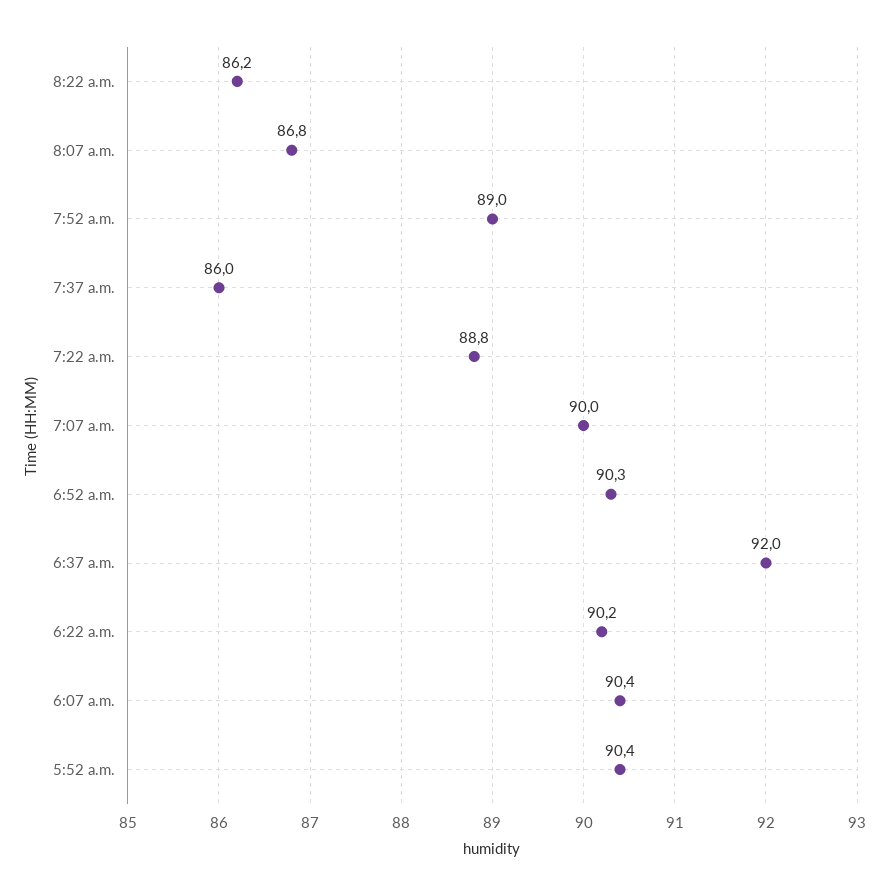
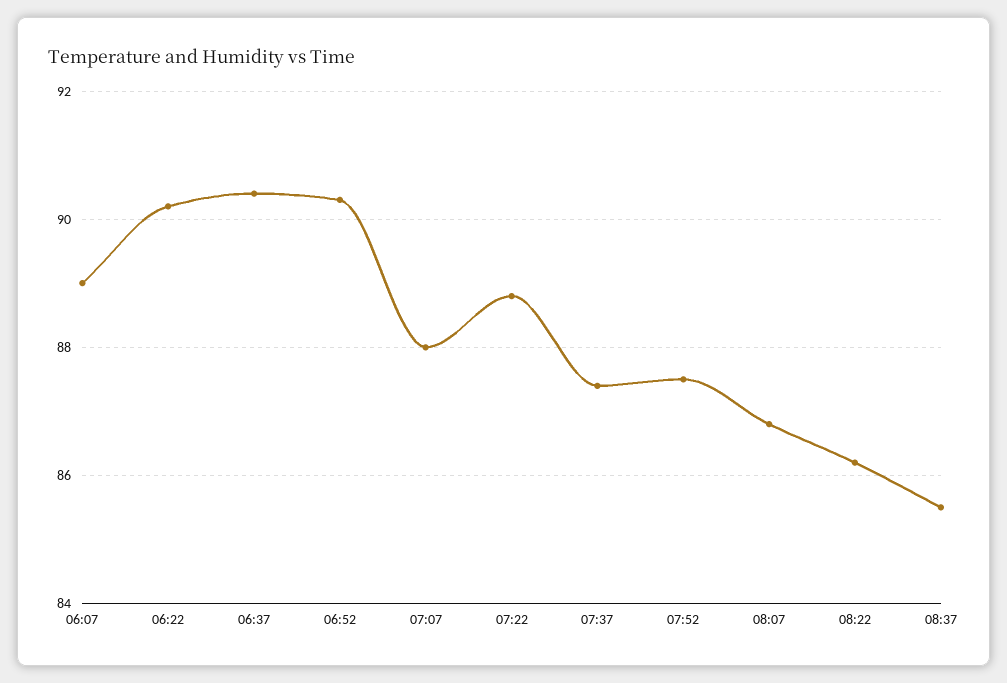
7:52 a.m.: 89 -> 87.5
7:37 a.m.: 86 -> 87.5
7:07 a.m.: 90 -> 88
6:37 a.m.: 92 -> 90.5
6:07 a.m.: 90.4 -> 89
5:52 a.m.: 90.4 -> none
08:37: none -> 85.5

